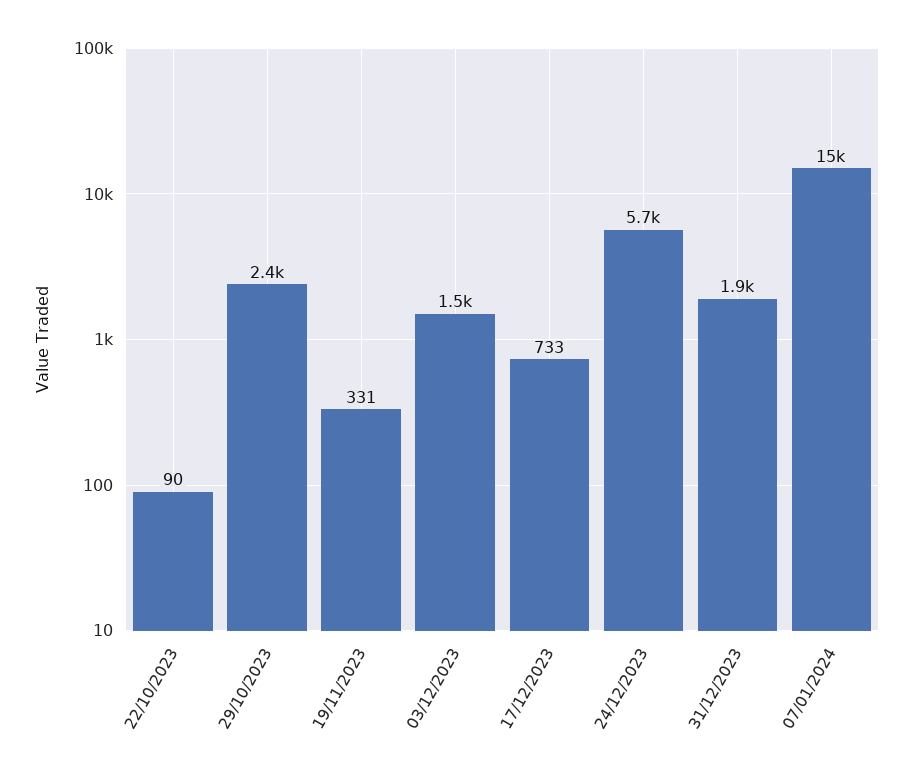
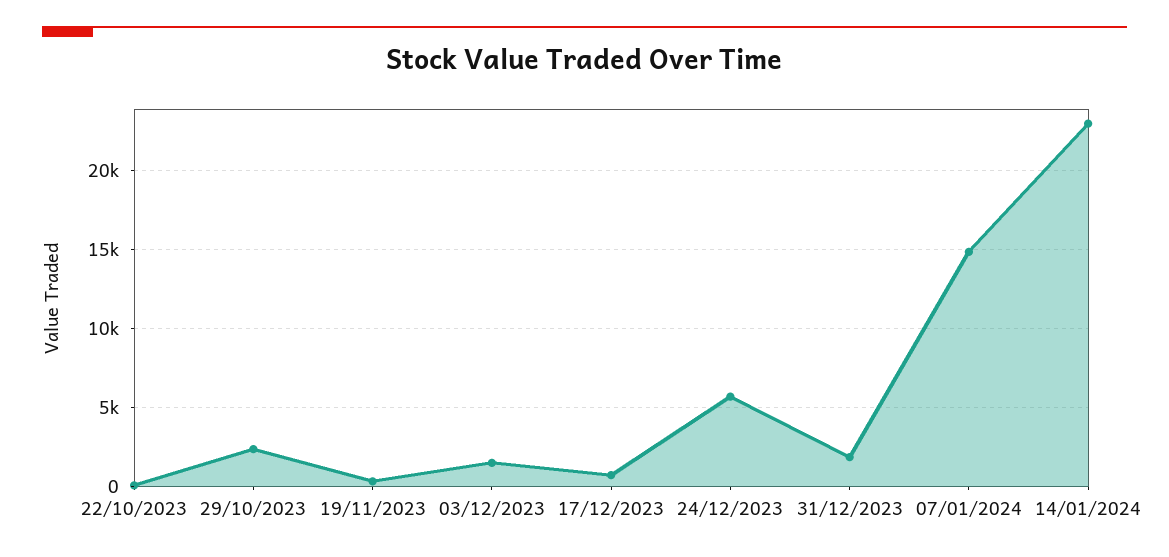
14/01/2024: none -> 23000

